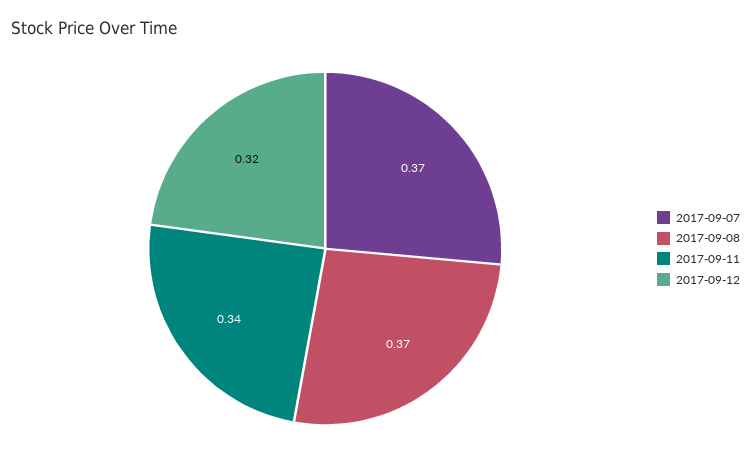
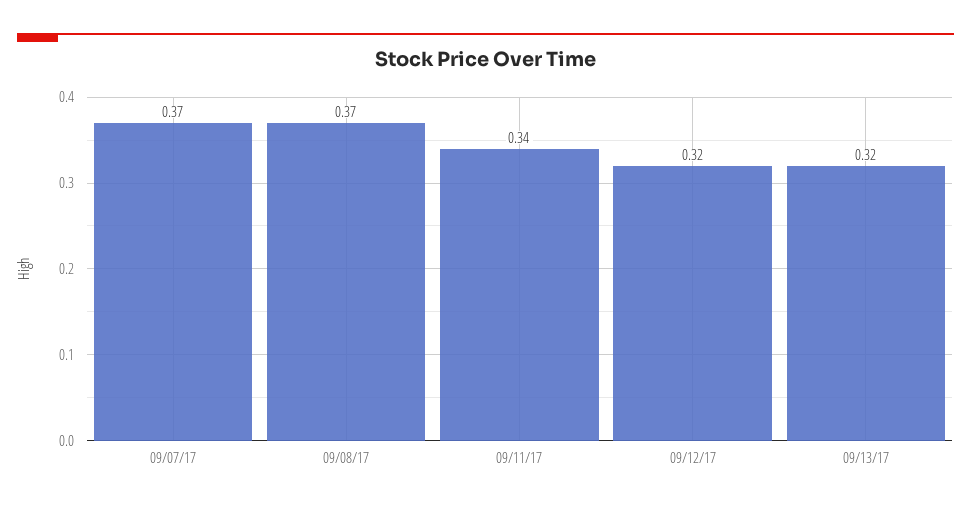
09/13/17: none -> 0.32

